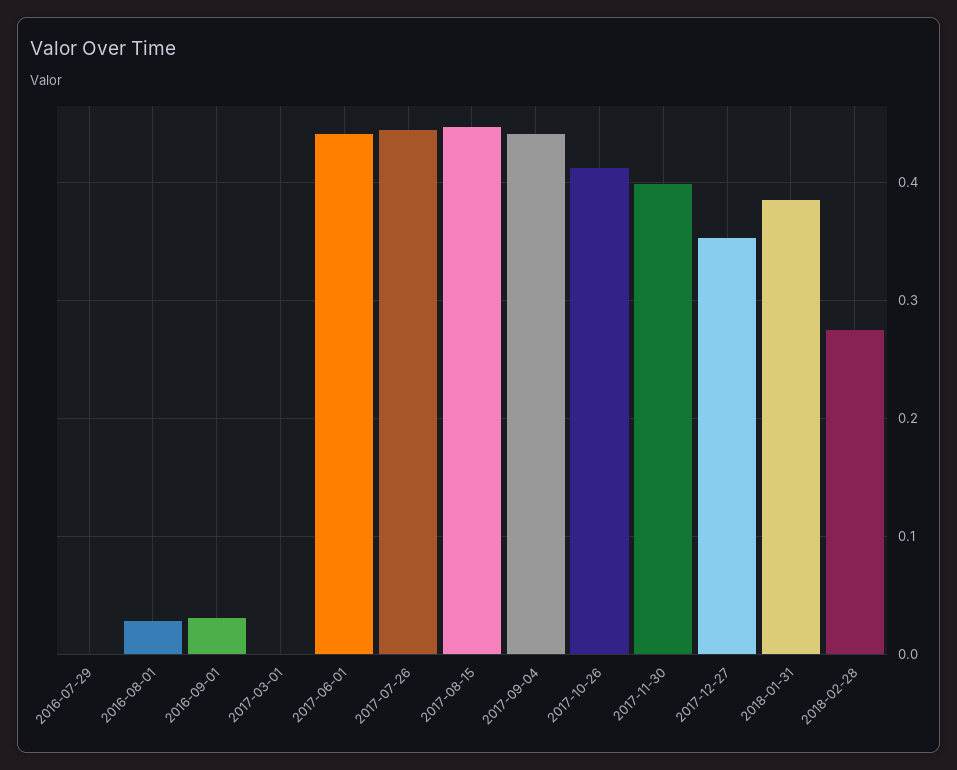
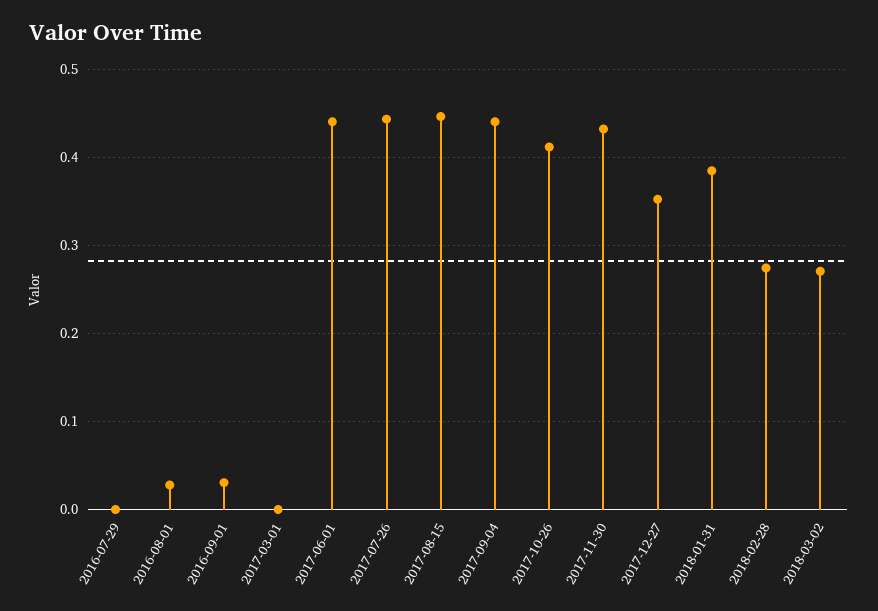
2017-11-30: 0.4 -> 0.43
2018-03-02: none -> 0.27

